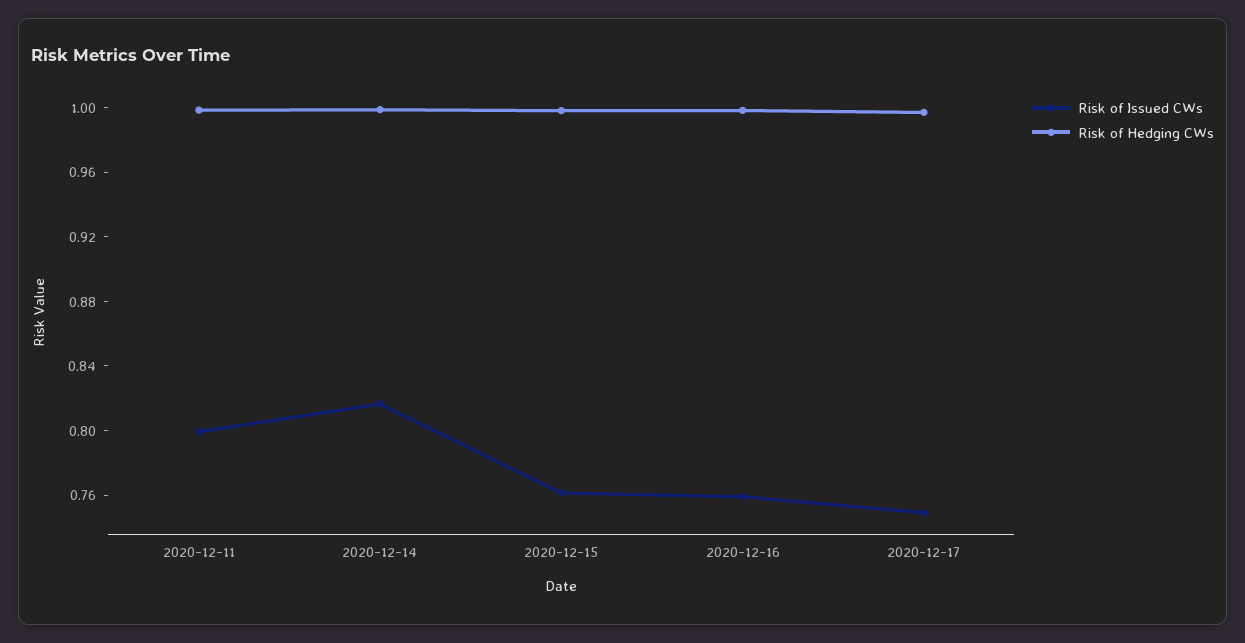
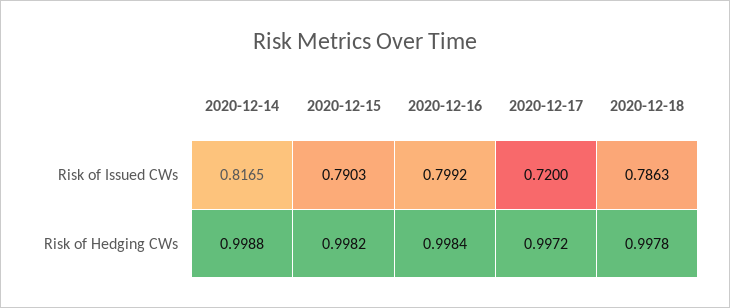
Risk of Issued CWs, 2020-12-11: 0.8 -> none
Risk of Hedging CWs, 2020-12-11: 1 -> none
Risk of Issued CWs, 2020-12-15: 0.76 -> 0.7903
Risk of Issued CWs, 2020-12-16: 0.76 -> 0.7992
Risk of Issued CWs, 2020-12-17: 0.75 -> 0.72
Risk of Issued CWs, 2020-12-18: none -> 0.7863
Risk of Hedging CWs, 2020-12-18: none -> 0.9978

